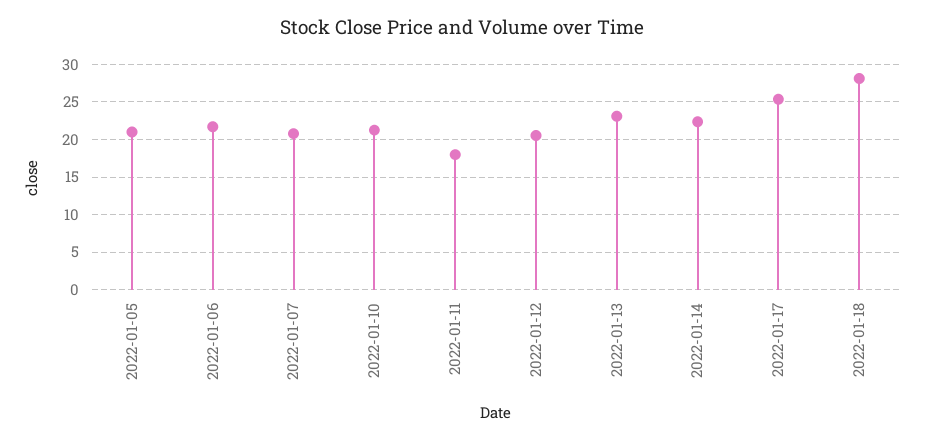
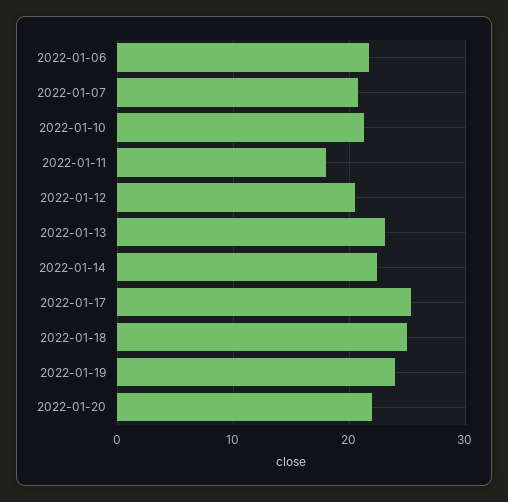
2022-01-05: 21 -> none
2022-01-18: 28 -> 25
2022-01-19: none -> 24
2022-01-20: none -> 22

